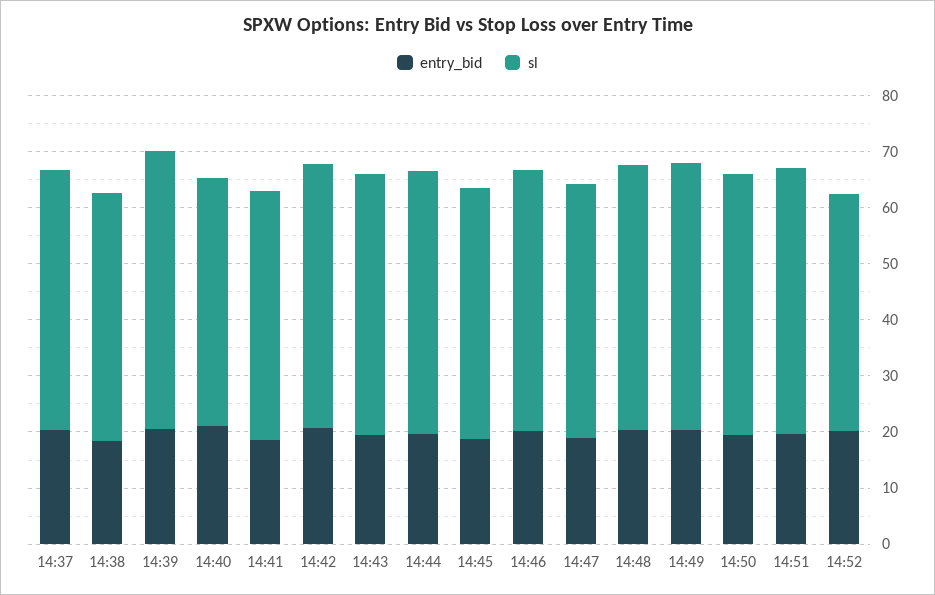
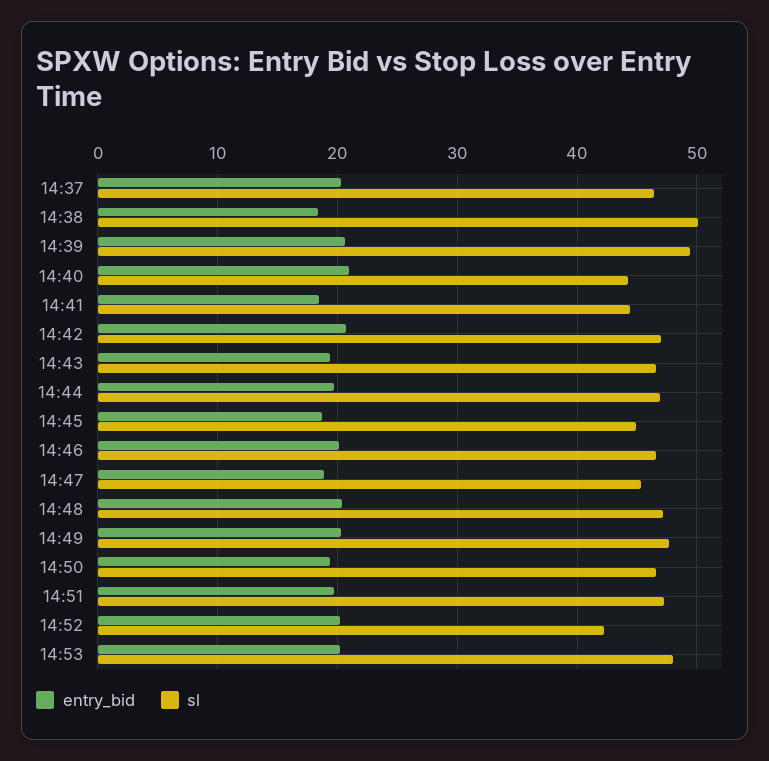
sl, 14:38: 44 -> 50
entry_bid, 14:53: none -> 20
sl, 14:53: none -> 48

